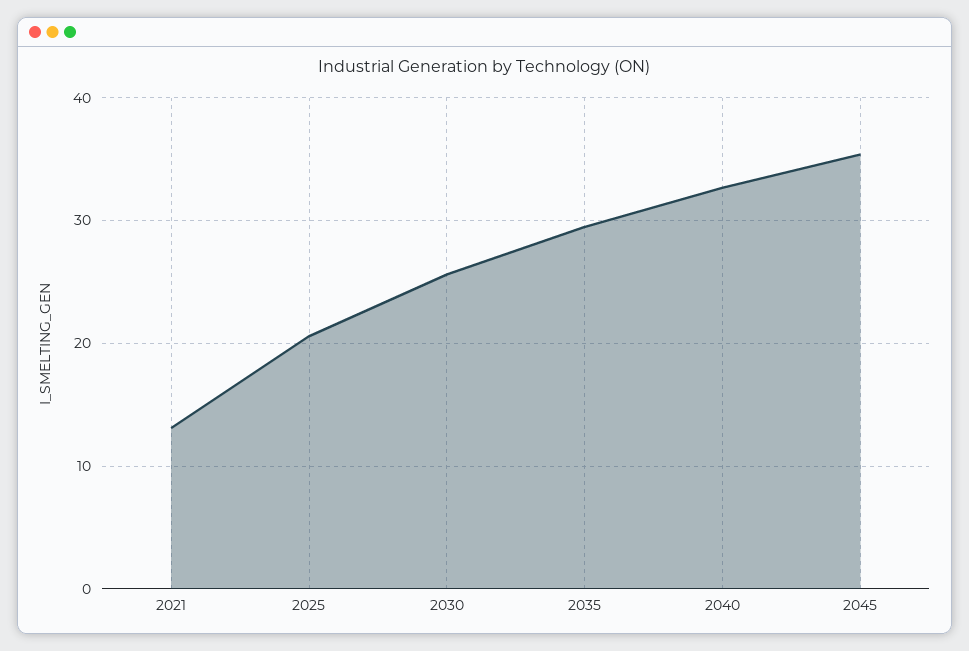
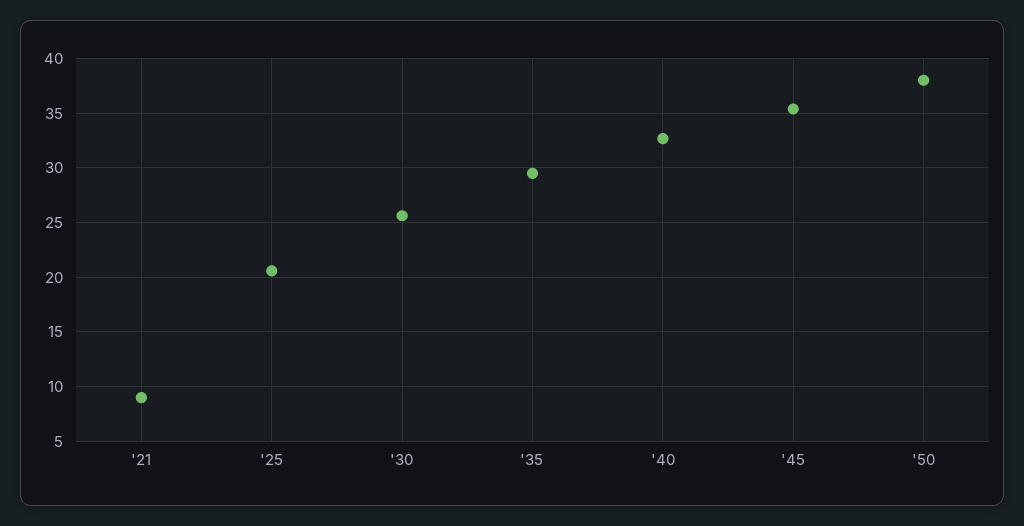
2021: 13 -> 9
'50: none -> 38

